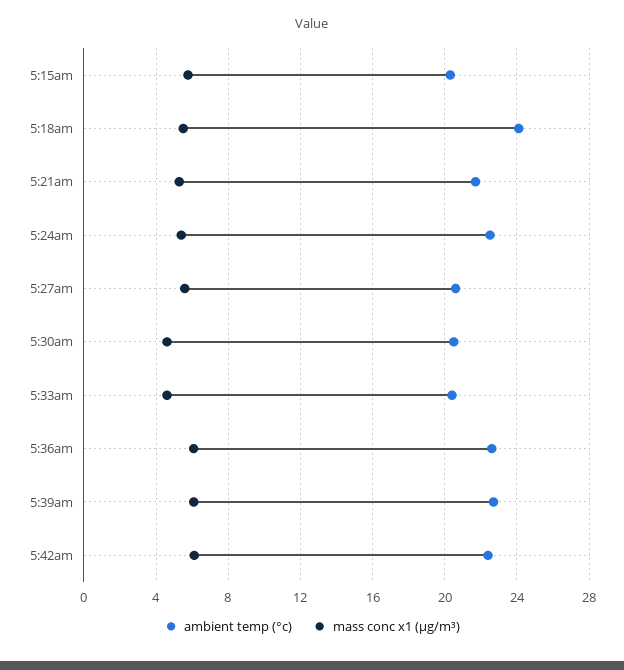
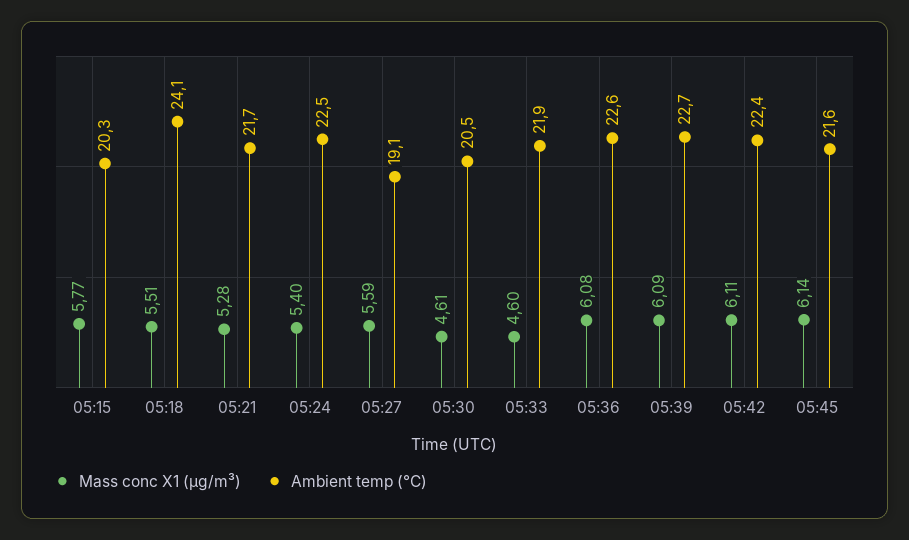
ambient temp (°c), 5:27am: 20.5 -> 19.1
ambient temp (°c), 5:33am: 20.5 -> 21.9
mass conc x1 (μg/m³), 05:45: none -> 6.14
ambient temp (°c), 05:45: none -> 21.6

